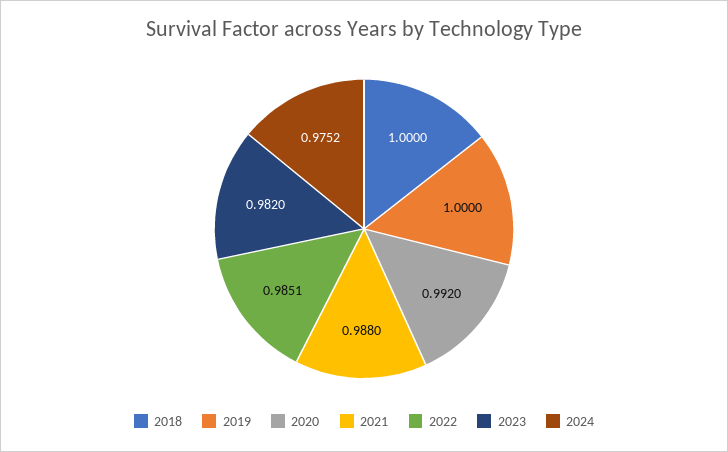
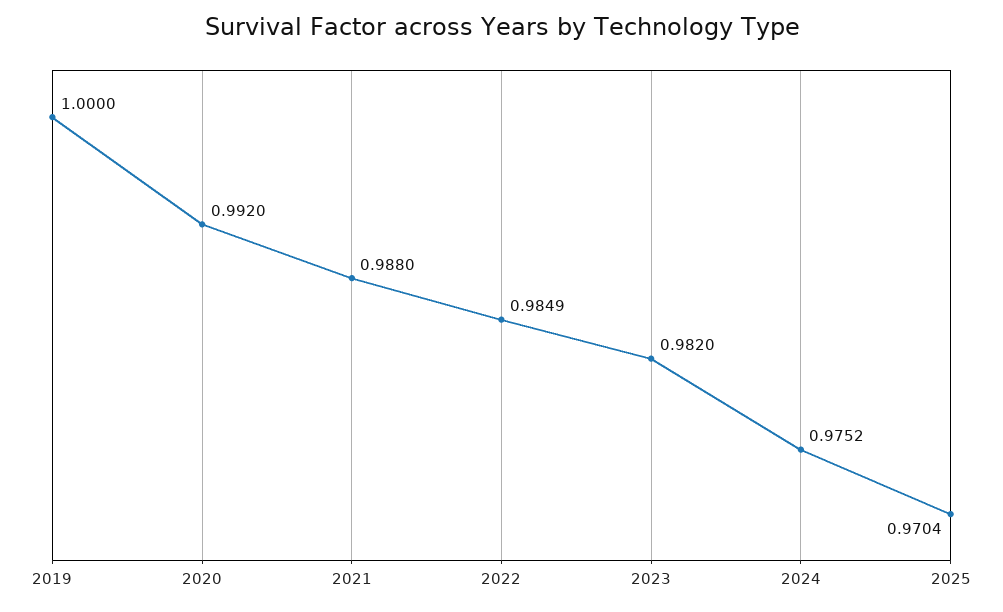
2018: 1 -> none
2022: 0.9851 -> 0.9849
2025: none -> 0.9704

